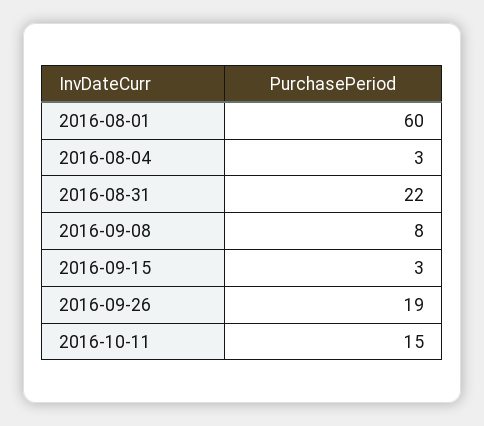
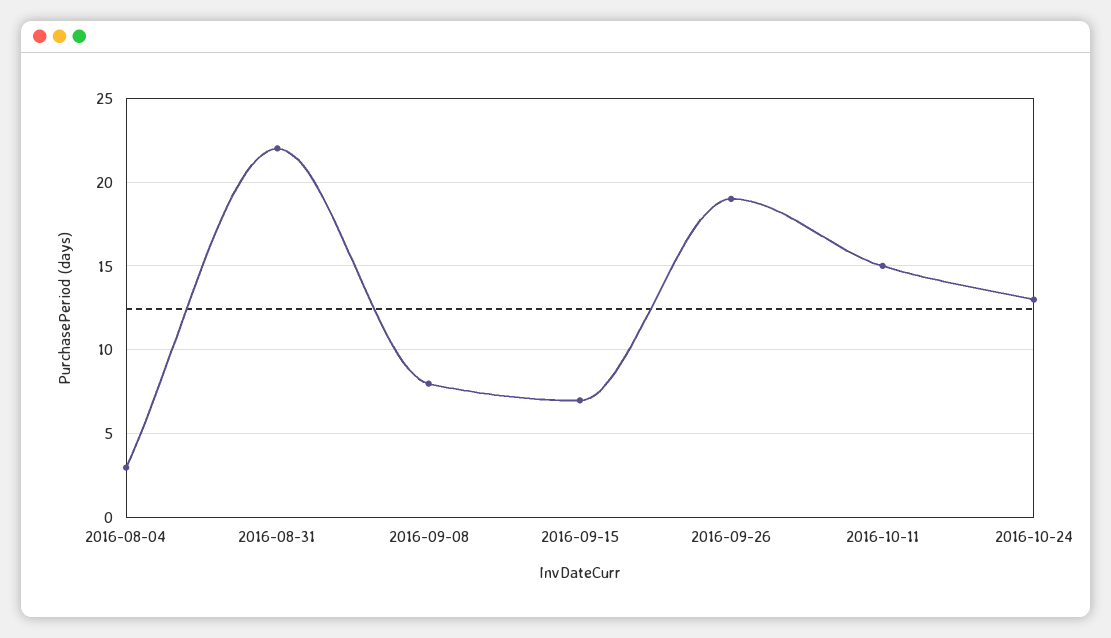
2016-08-01: 60 -> none
2016-09-15: 3 -> 7
2016-10-24: none -> 13

